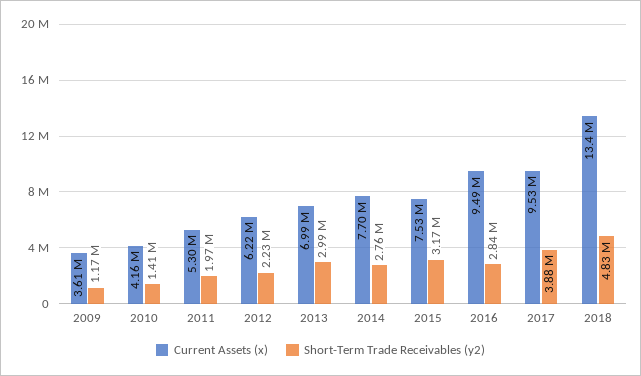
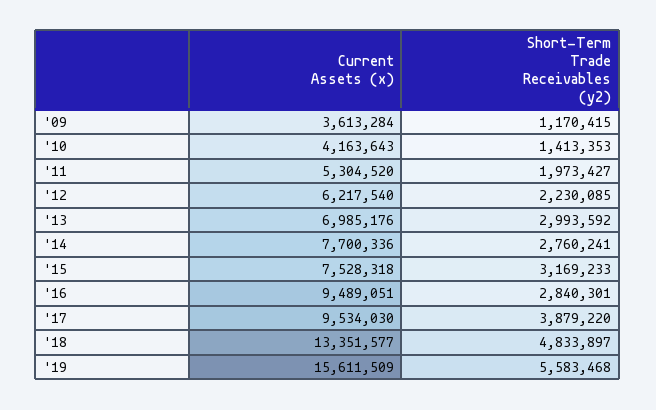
Current Assets (x), '19: none -> 15611509
Short-Term Trade Receivables (y2), '19: none -> 5583468

